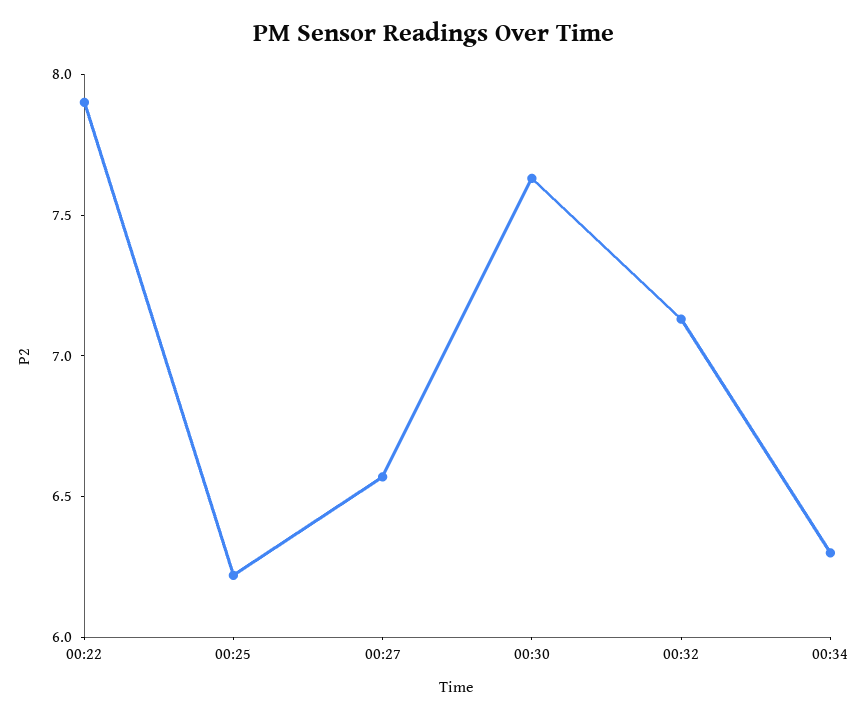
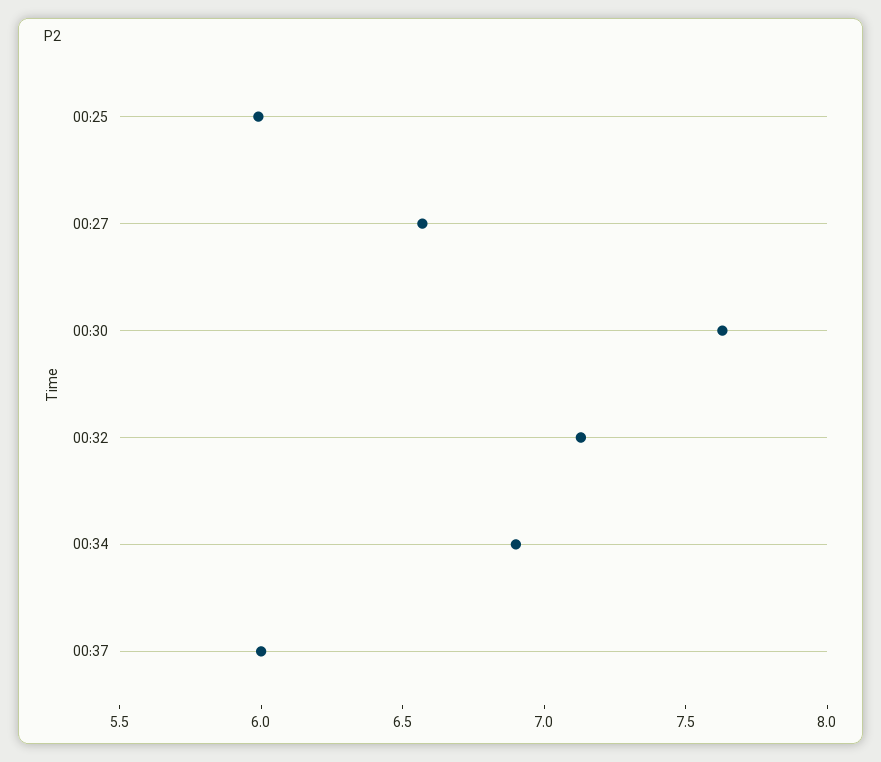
00:22: 7.9 -> none
00:25: 6.2 -> 6
00:34: 6.3 -> 6.9
00:37: none -> 6

